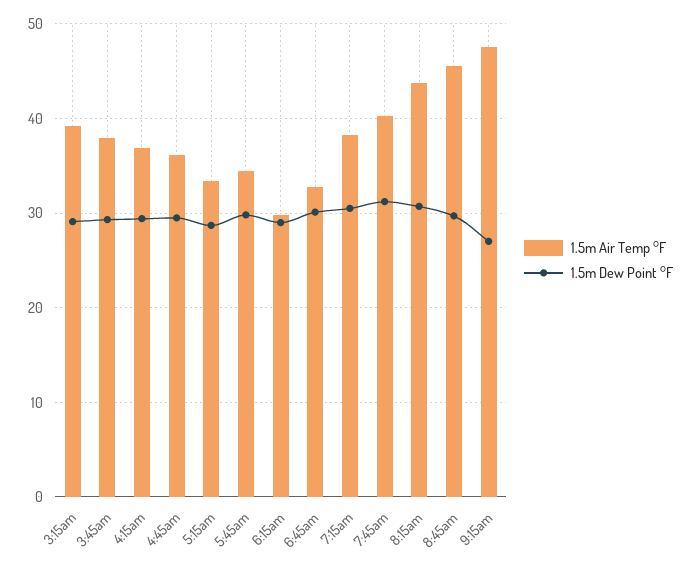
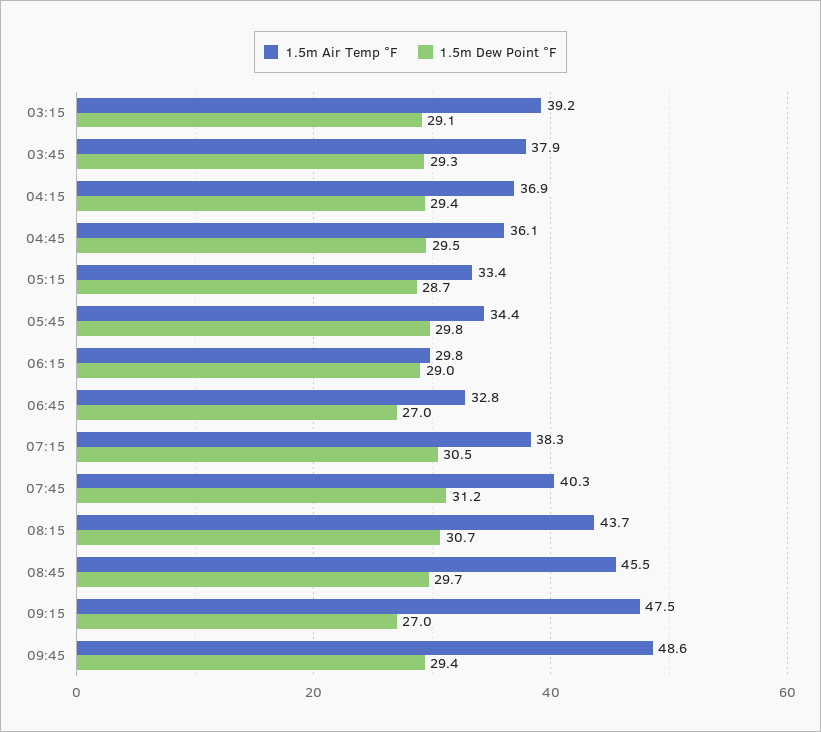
1.5m Dew Point °F, 6:45am: 30 -> 27
1.5m Air Temp °F, 09:45: none -> 48.6
1.5m Dew Point °F, 09:45: none -> 29.4

